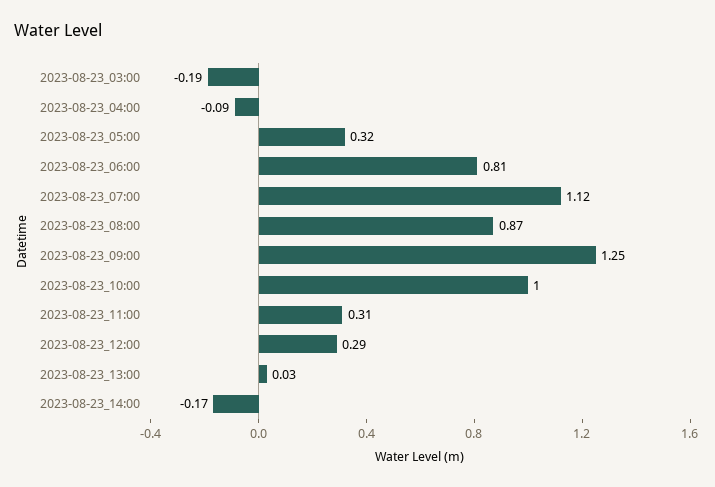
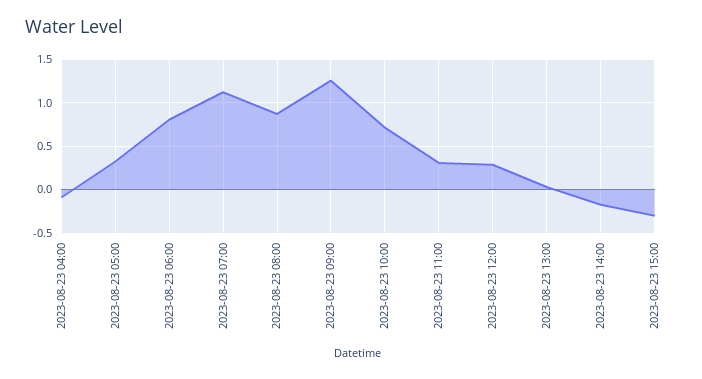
2023-08-23_03:00: -0.19 -> none
2023-08-23_10:00: 1 -> 0.7
2023-08-23 15:00: none -> -0.3

